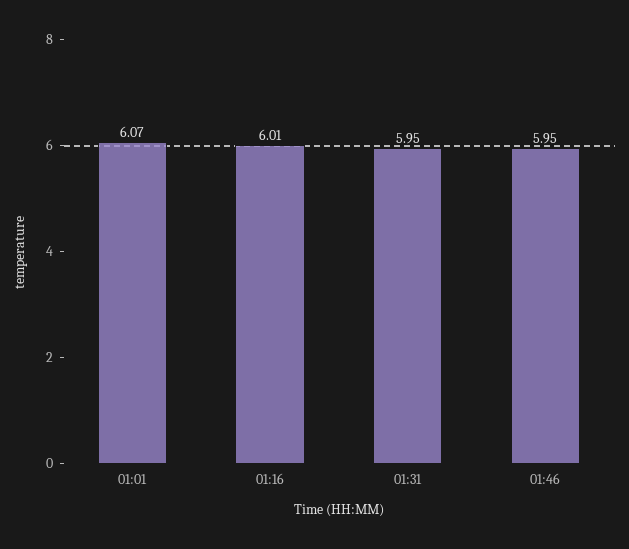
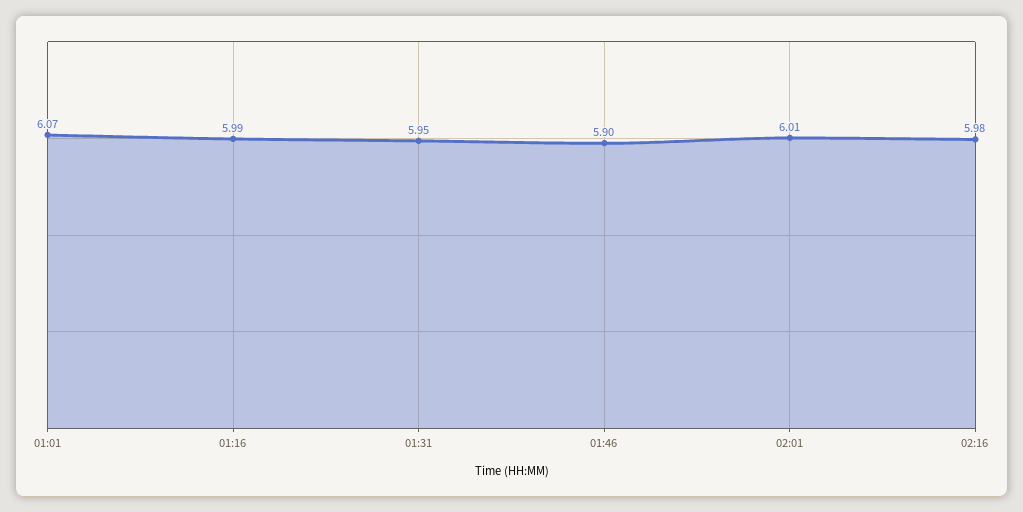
01:16: 6.01 -> 5.99
01:46: 5.95 -> 5.9
02:01: none -> 6.01
02:16: none -> 5.98

